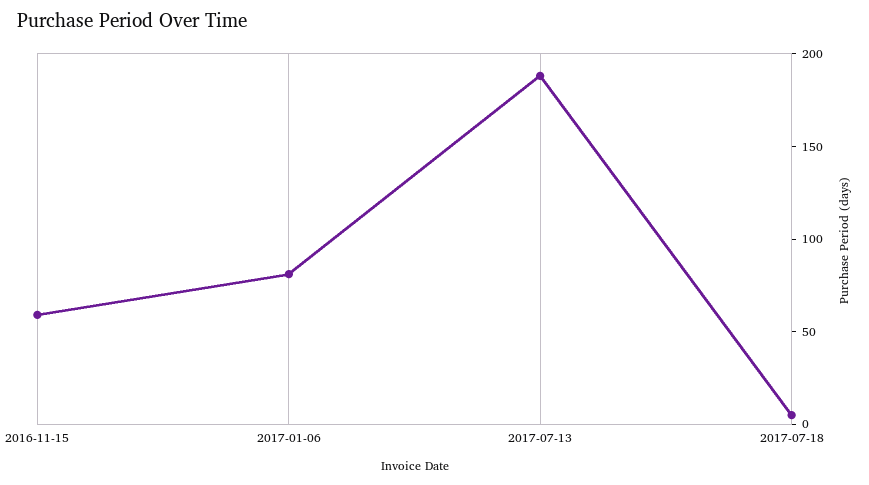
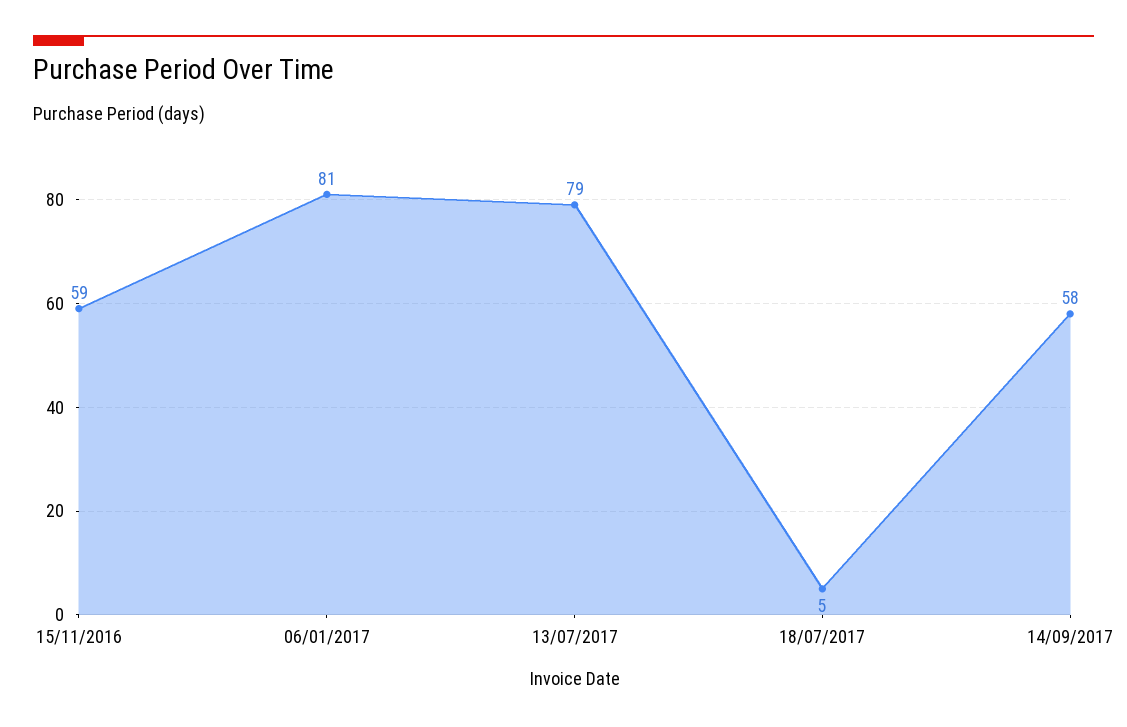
2017-07-13: 190 -> 79
14/09/2017: none -> 58

